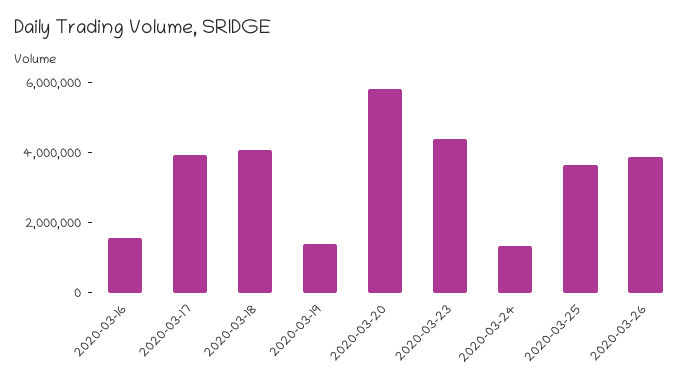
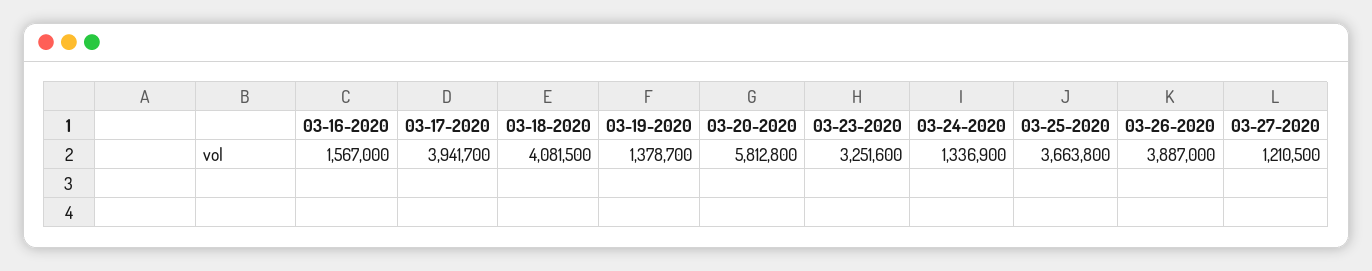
2020-03-23: 4500000 -> 3251600
03-27-2020: none -> 1210500

